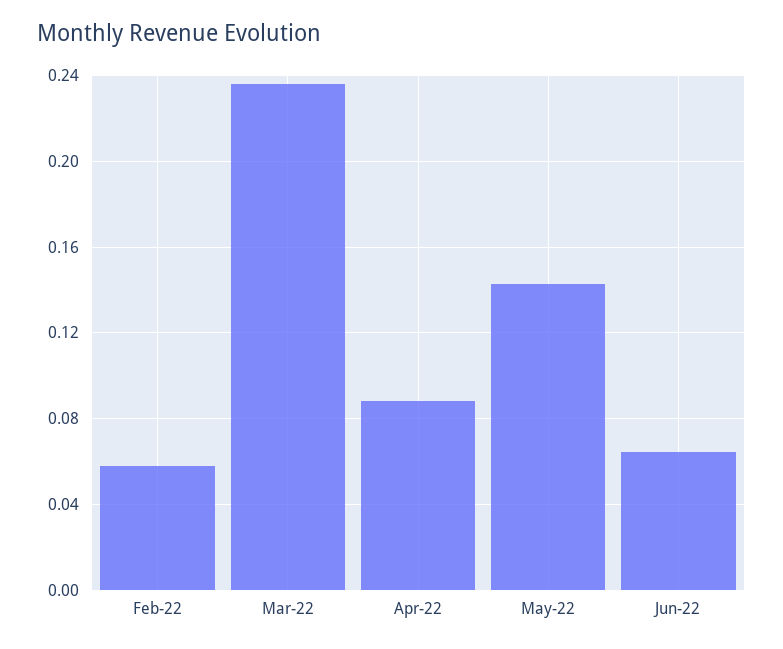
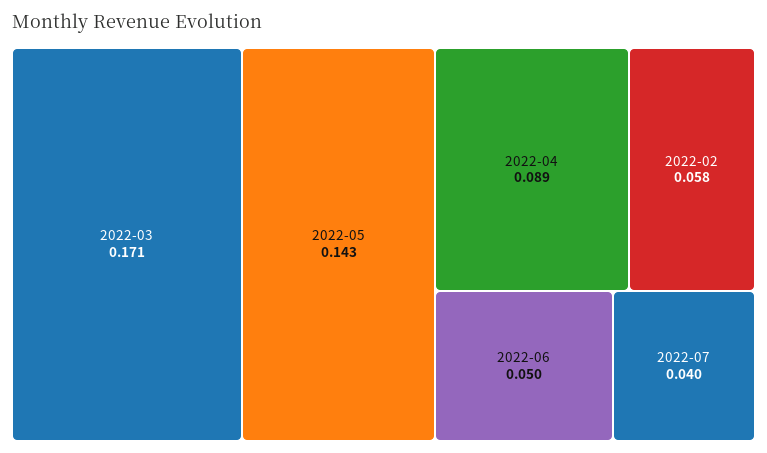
Mar-22: 0.235 -> 0.171
Jun-22: 0.065 -> 0.05
2022-07: none -> 0.04

